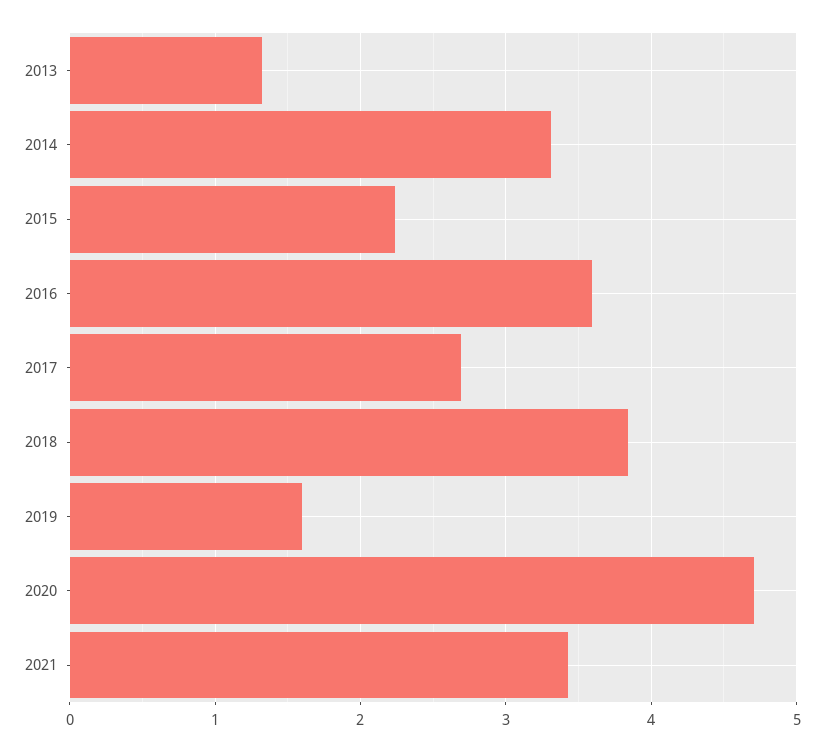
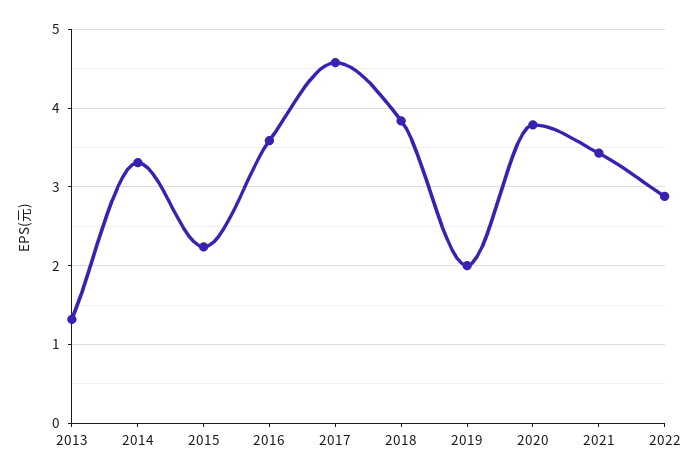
2017: 2.7 -> 4.6
2019: 1.6 -> 2
2020: 4.7 -> 3.8
2022: none -> 2.9

